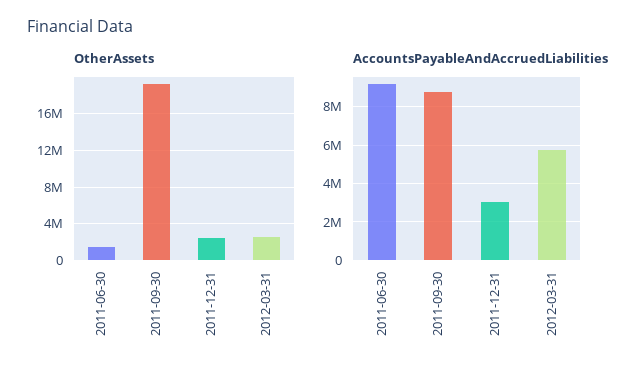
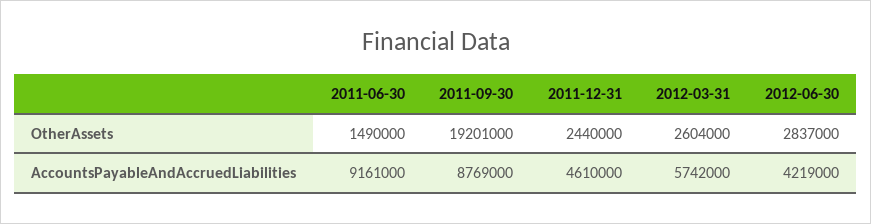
AccountsPayableAndAccruedLiabilities, 2011-12-31: 3000000 -> 4610000
OtherAssets, 2012-06-30: none -> 2837000
AccountsPayableAndAccruedLiabilities, 2012-06-30: none -> 4219000

